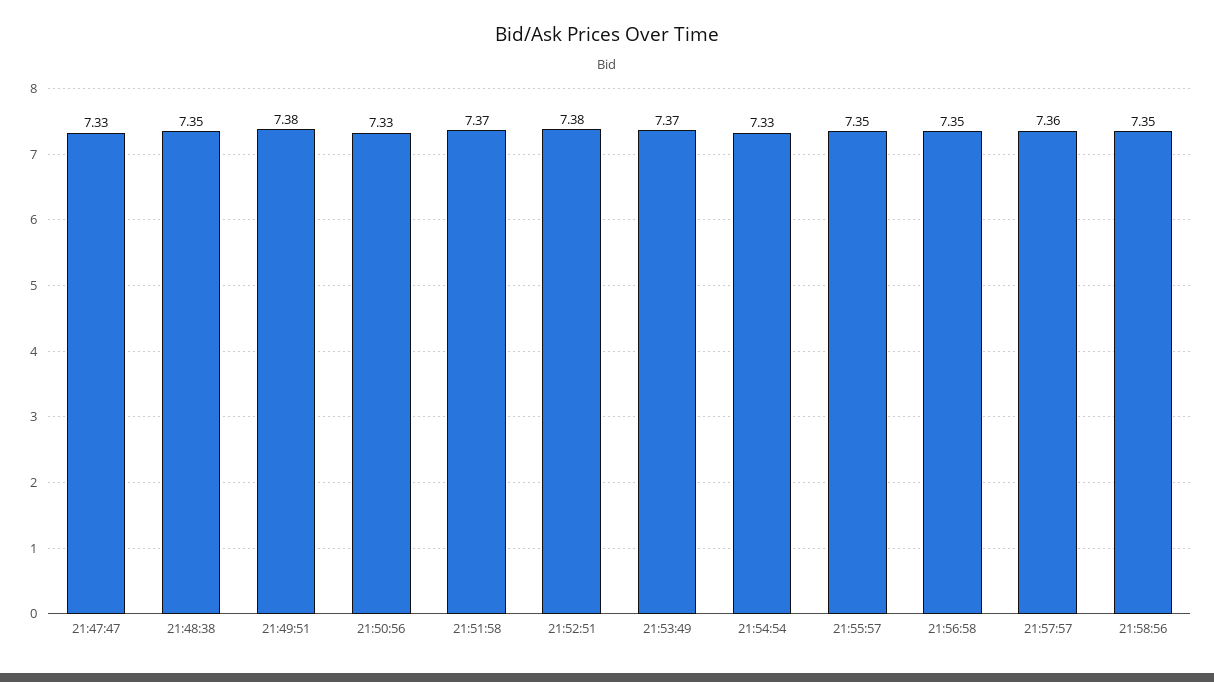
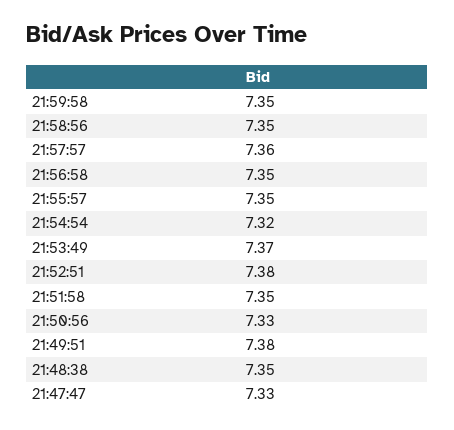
21:51:58: 7.37 -> 7.35
21:54:54: 7.33 -> 7.32
21:59:58: none -> 7.35

